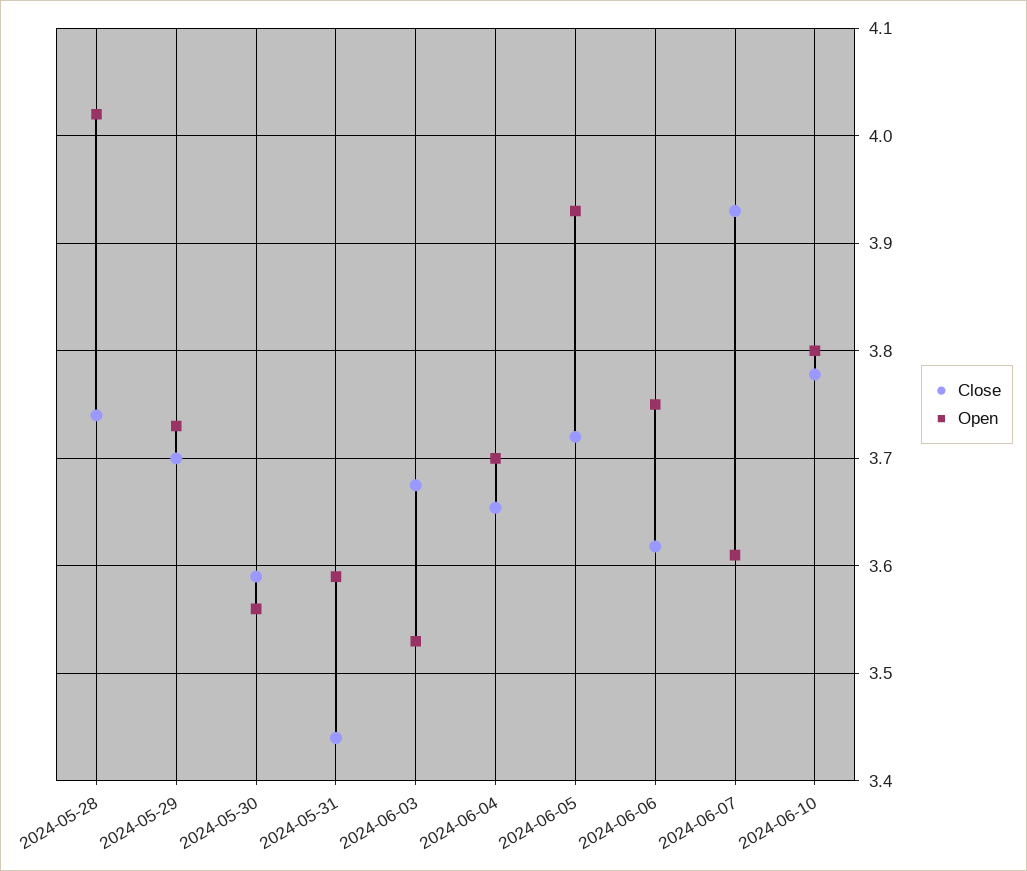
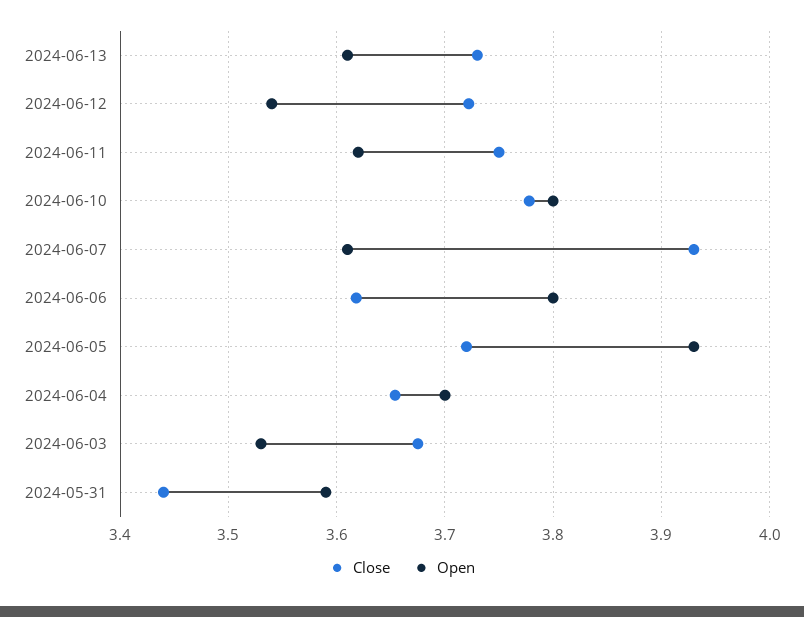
Close, 2024-05-28: 3.74 -> none
Open, 2024-05-28: 4.02 -> none
Close, 2024-05-29: 3.7 -> none
Open, 2024-05-29: 3.73 -> none
Close, 2024-05-30: 3.59 -> none
Open, 2024-05-30: 3.56 -> none
Open, 2024-06-06: 3.75 -> 3.8
Close, 2024-06-13: none -> 3.73
Open, 2024-06-13: none -> 3.61
Close, 2024-06-12: none -> 3.72
Open, 2024-06-12: none -> 3.54
Close, 2024-06-11: none -> 3.75
Open, 2024-06-11: none -> 3.62

